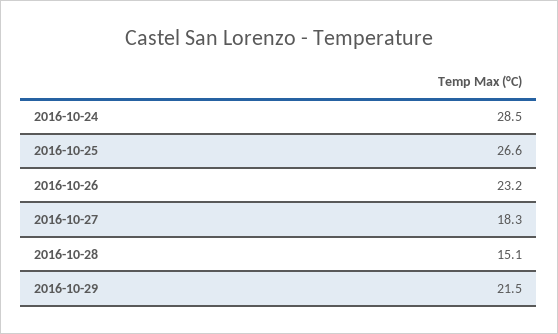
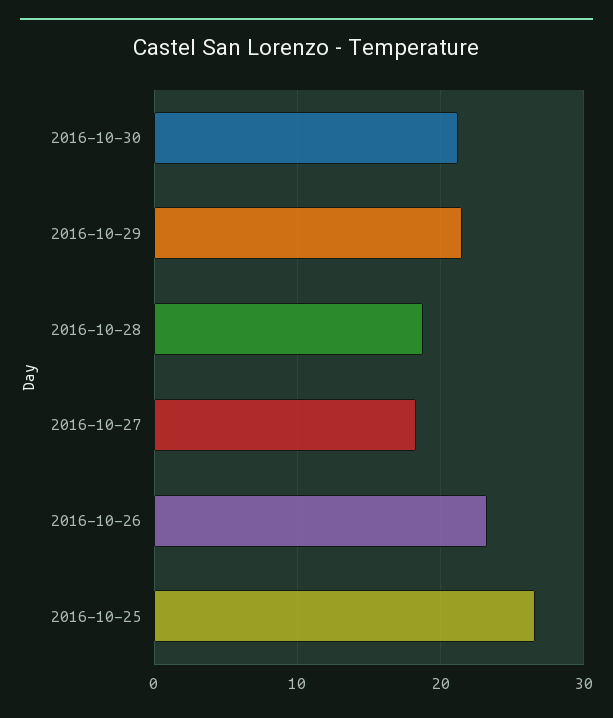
2016-10-24: 28.5 -> none
2016-10-28: 15.1 -> 19
2016-10-30: none -> 21

